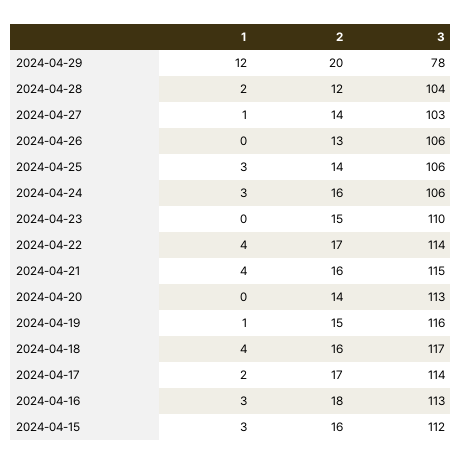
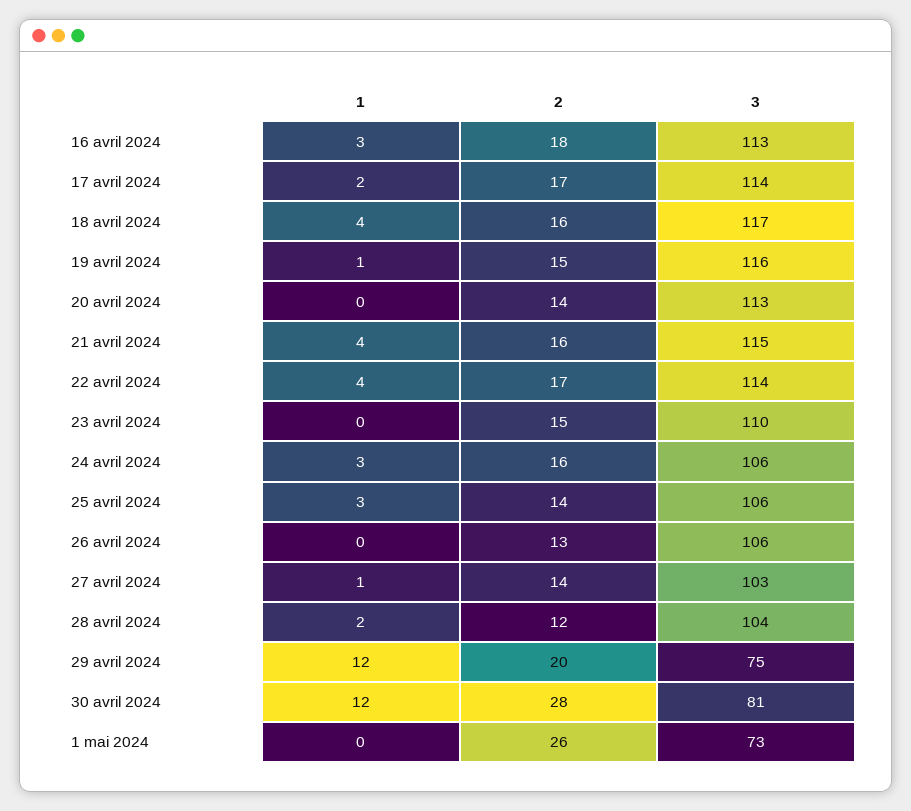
3, 2024-04-29: 78 -> 75
1, 2024-04-15: 3 -> none
2, 2024-04-15: 16 -> none
3, 2024-04-15: 112 -> none
1, 30 avril 2024: none -> 12
2, 30 avril 2024: none -> 28
3, 30 avril 2024: none -> 81
1, 1 mai 2024: none -> 0
2, 1 mai 2024: none -> 26
3, 1 mai 2024: none -> 73

